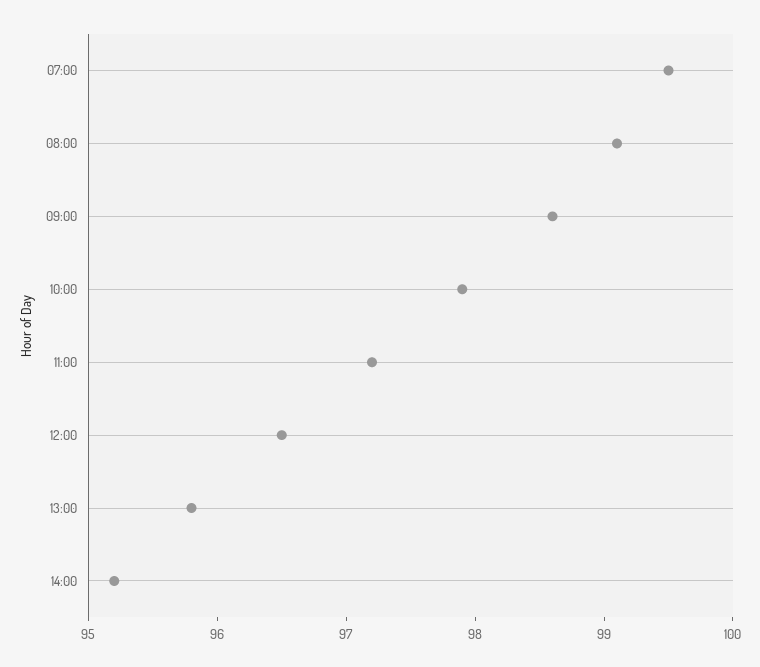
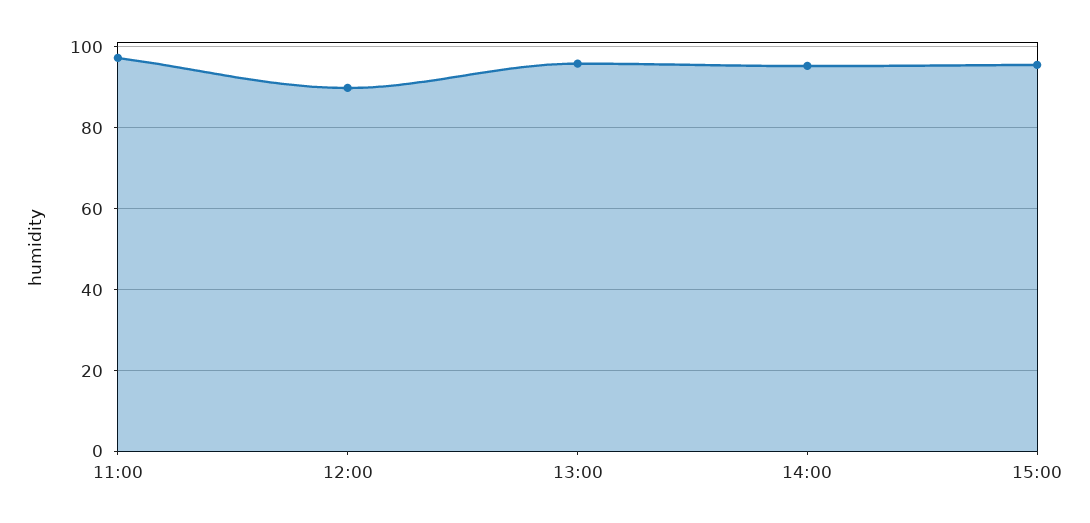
07:00: 99.5 -> none
08:00: 99.1 -> none
09:00: 98.6 -> none
10:00: 97.9 -> none
12:00: 96.5 -> 90
15:00: none -> 96

